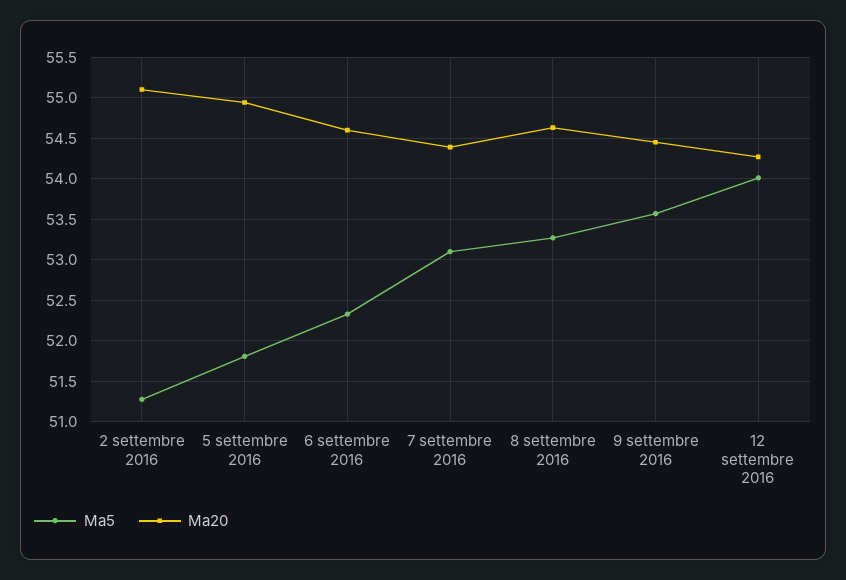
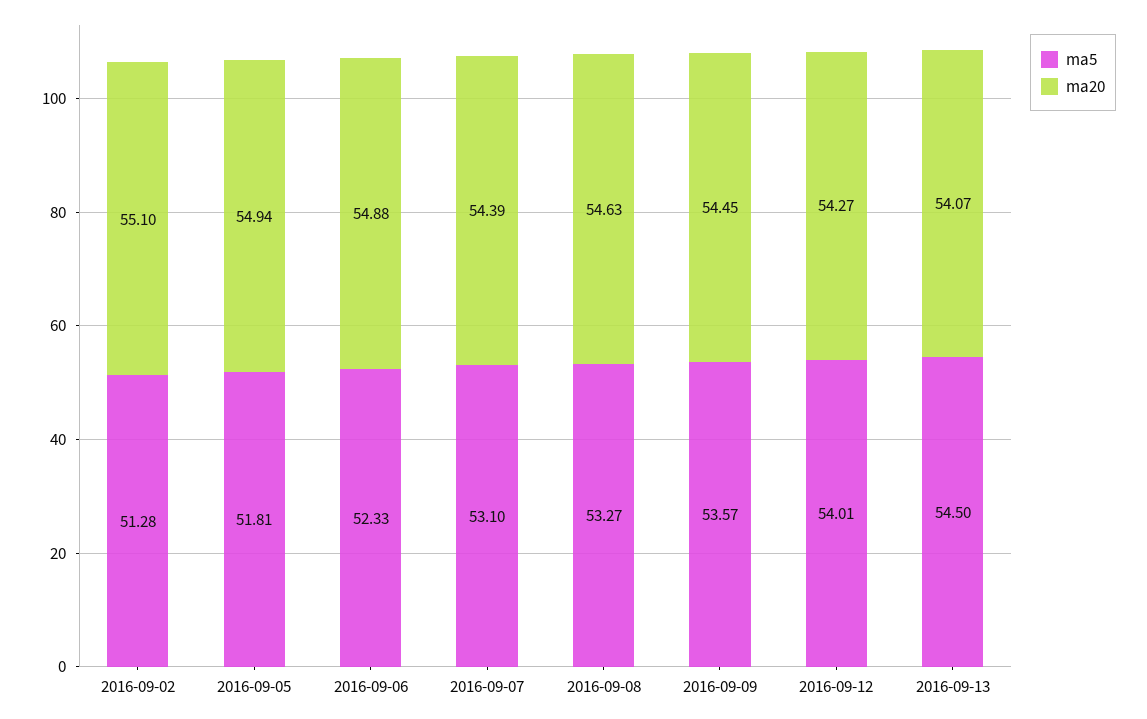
Ma20, 6 settembre 2016: 54.6 -> 54.88
Ma5, 2016-09-13: none -> 54.5
Ma20, 2016-09-13: none -> 54.07

